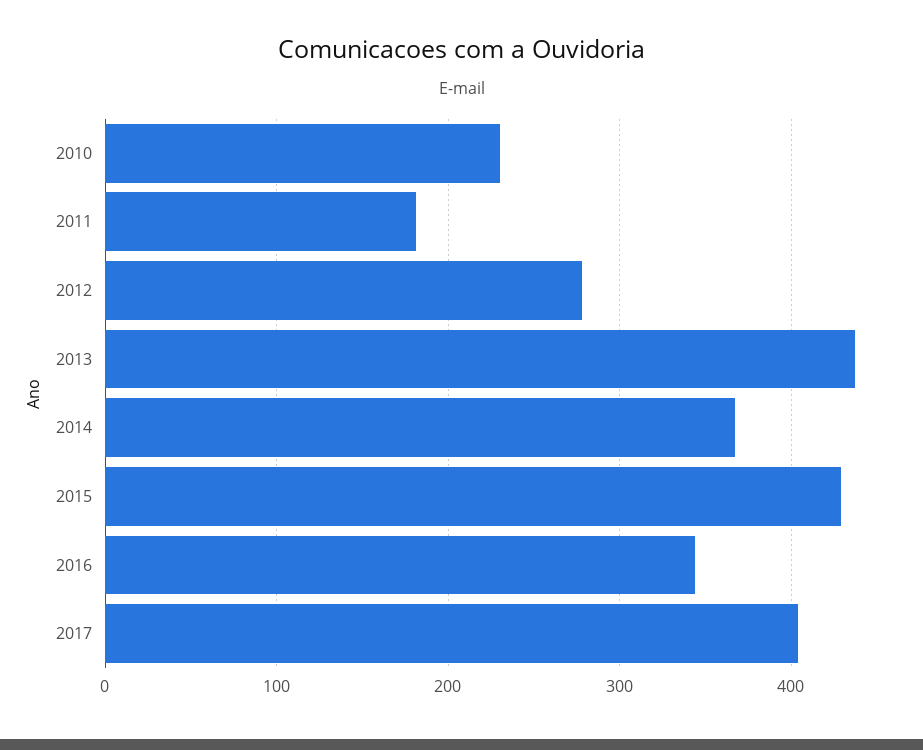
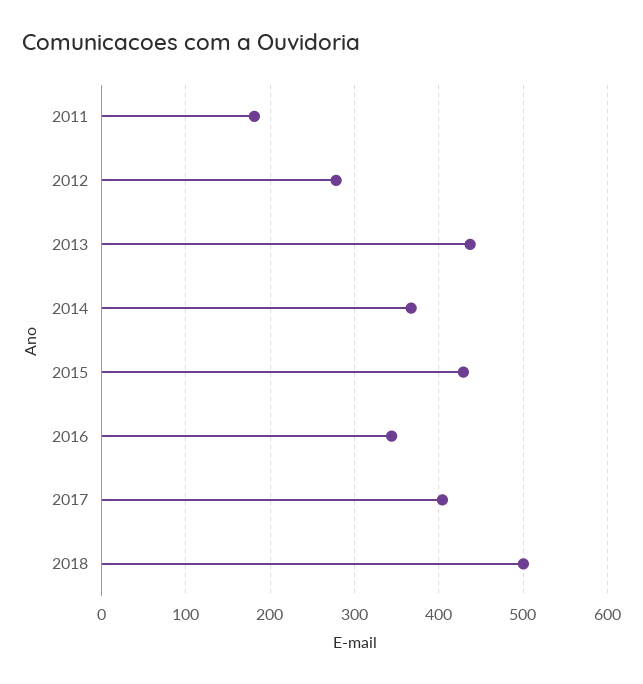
2010: 230 -> none
2018: none -> 500

